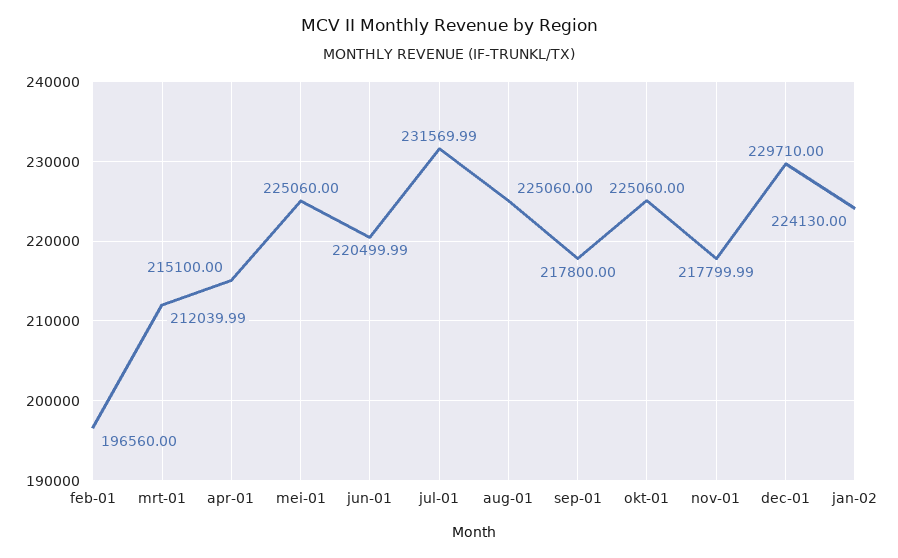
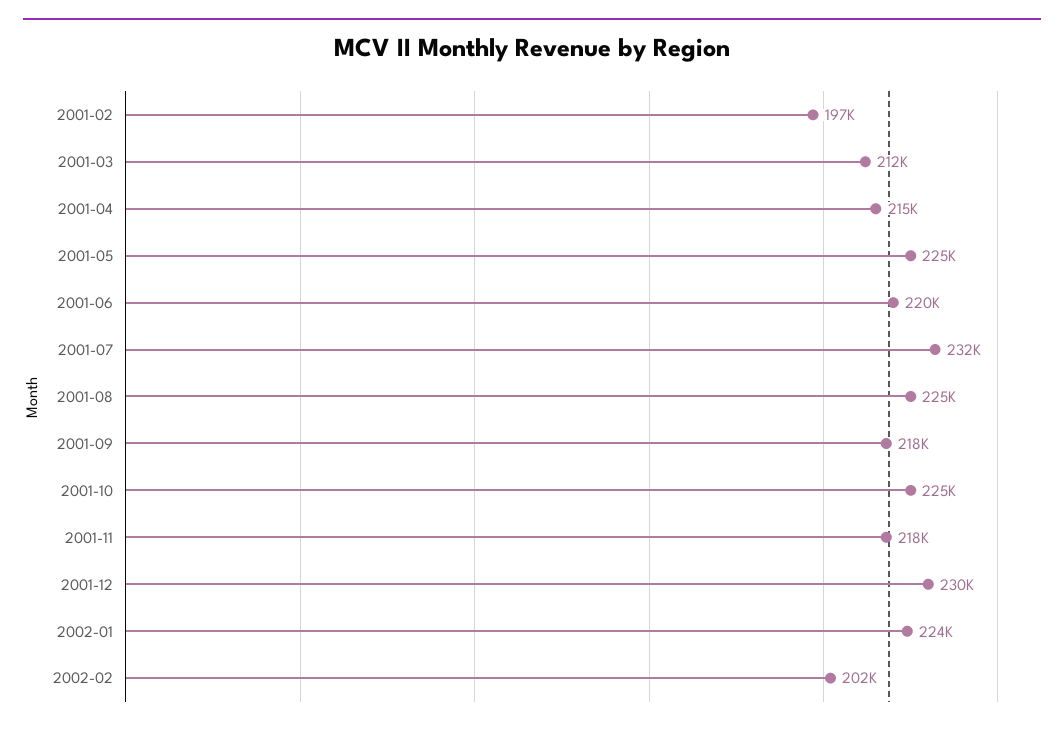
2002-02: none -> 202000

